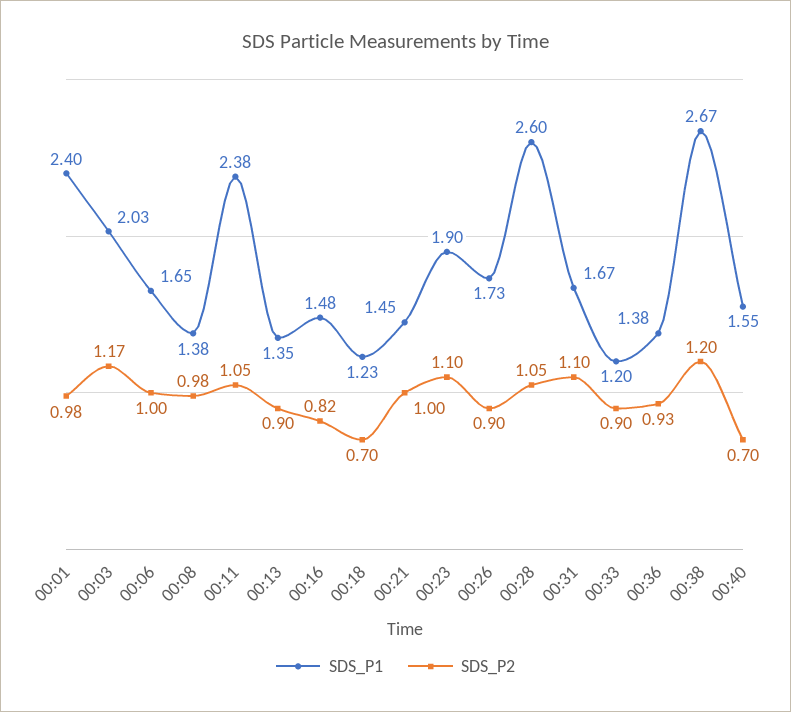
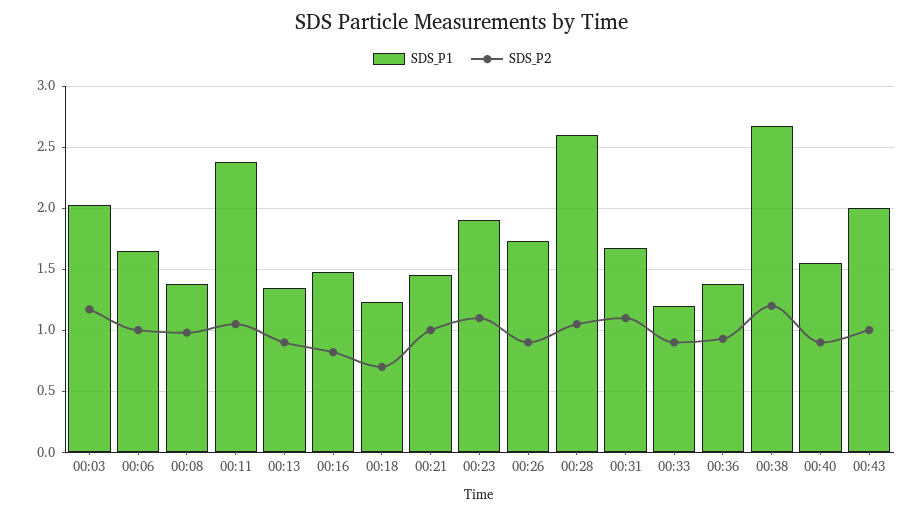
SDS_P1, 00:01: 2.4 -> none
SDS_P2, 00:01: 0.98 -> none
SDS_P2, 00:40: 0.7 -> 0.9
SDS_P1, 00:43: none -> 2
SDS_P2, 00:43: none -> 1

